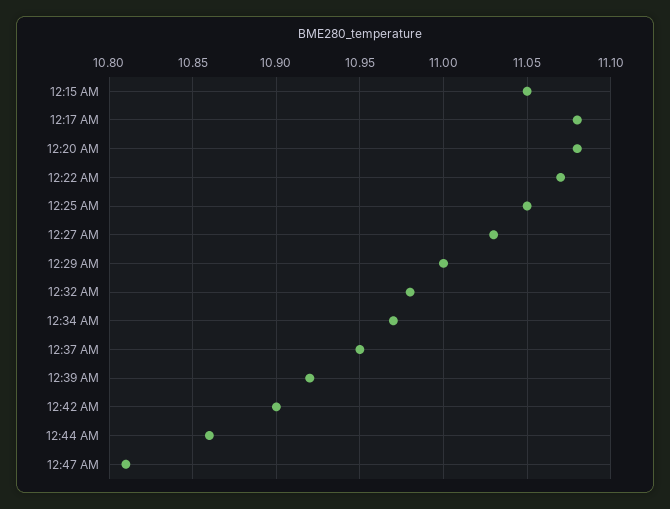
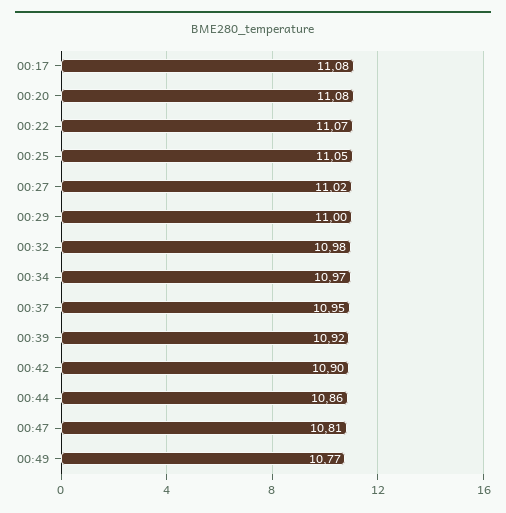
12:15 AM: 11.05 -> none
12:27 AM: 11.03 -> 11.02
00:49: none -> 10.77

